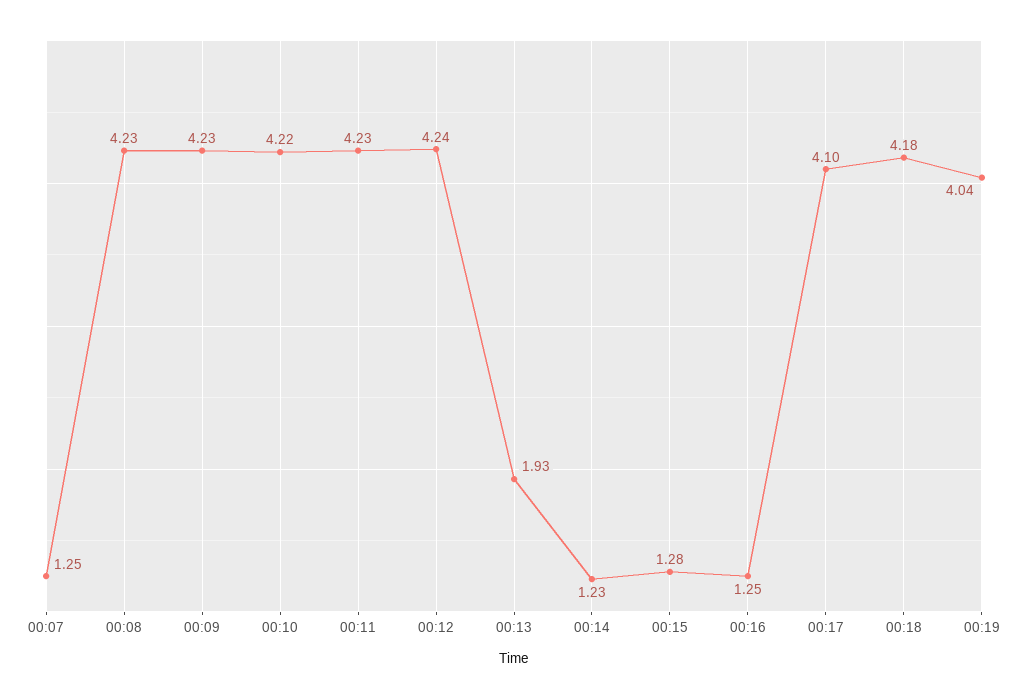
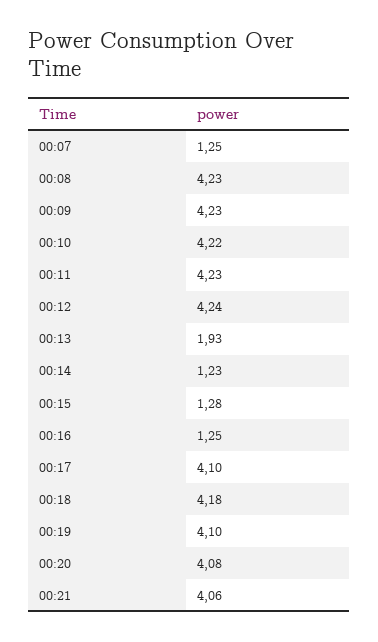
00:19: 4.04 -> 4.1
00:20: none -> 4.08
00:21: none -> 4.06

